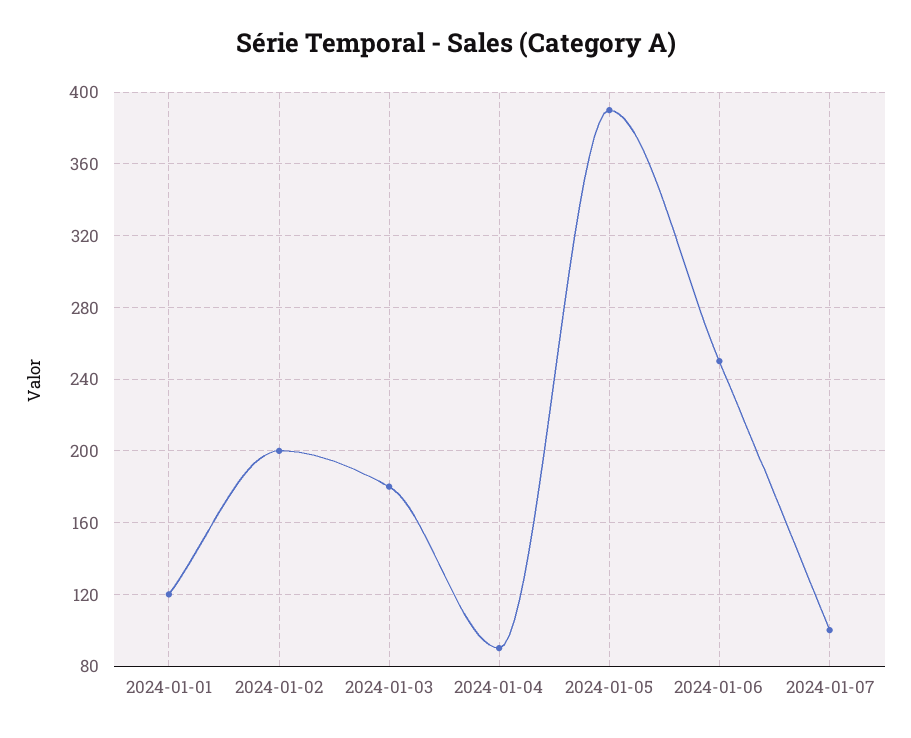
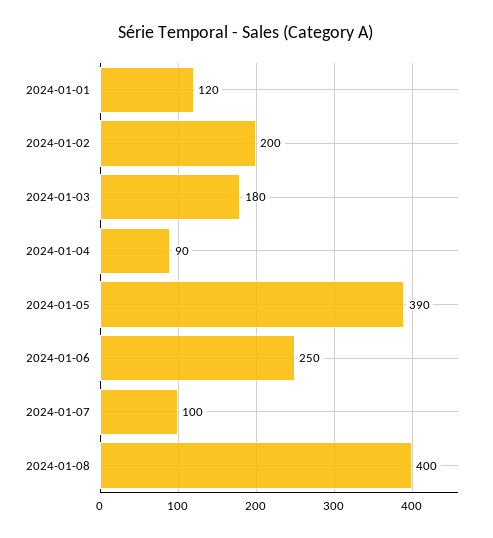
2024-01-08: none -> 400

